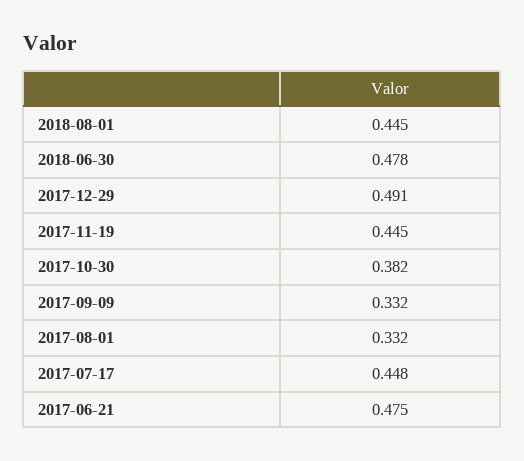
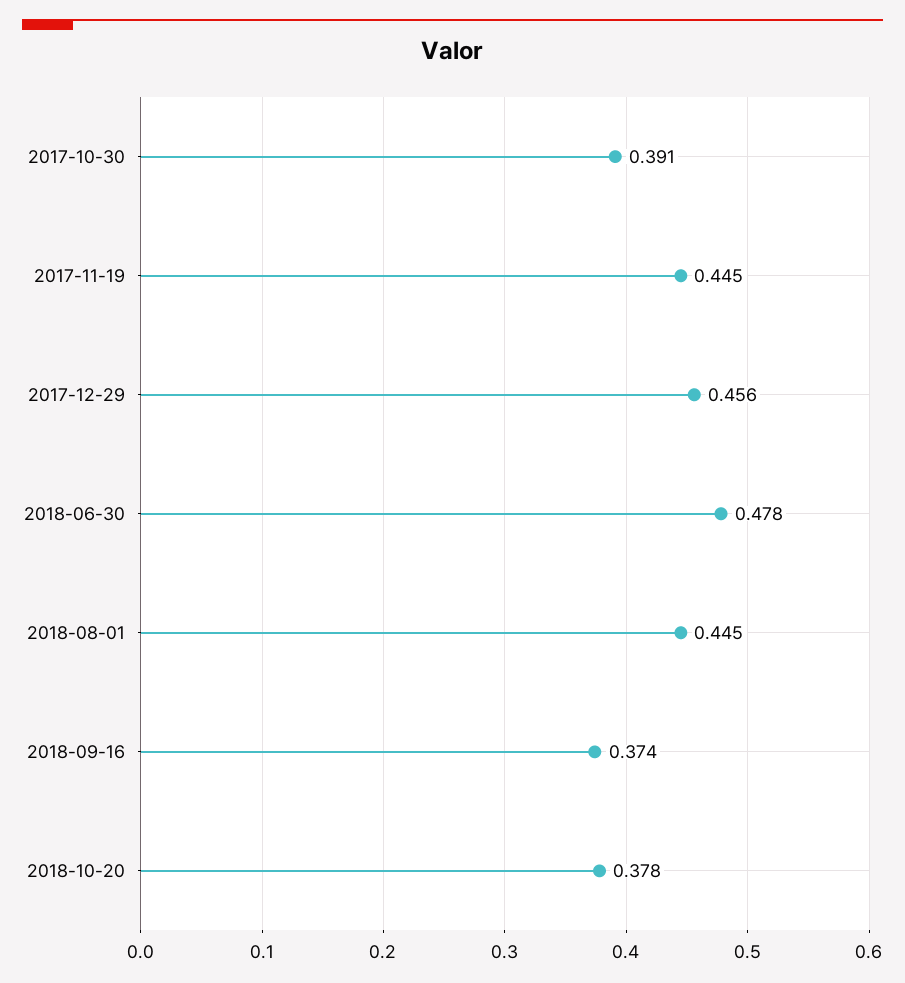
2017-12-29: 0.491 -> 0.456
2017-10-30: 0.382 -> 0.391
2017-09-09: 0.332 -> none
2017-08-01: 0.332 -> none
2017-07-17: 0.448 -> none
2017-06-21: 0.475 -> none
2018-09-16: none -> 0.374
2018-10-20: none -> 0.378

